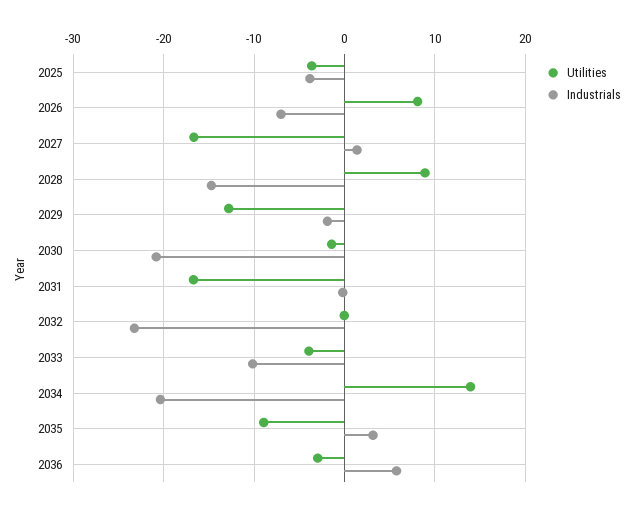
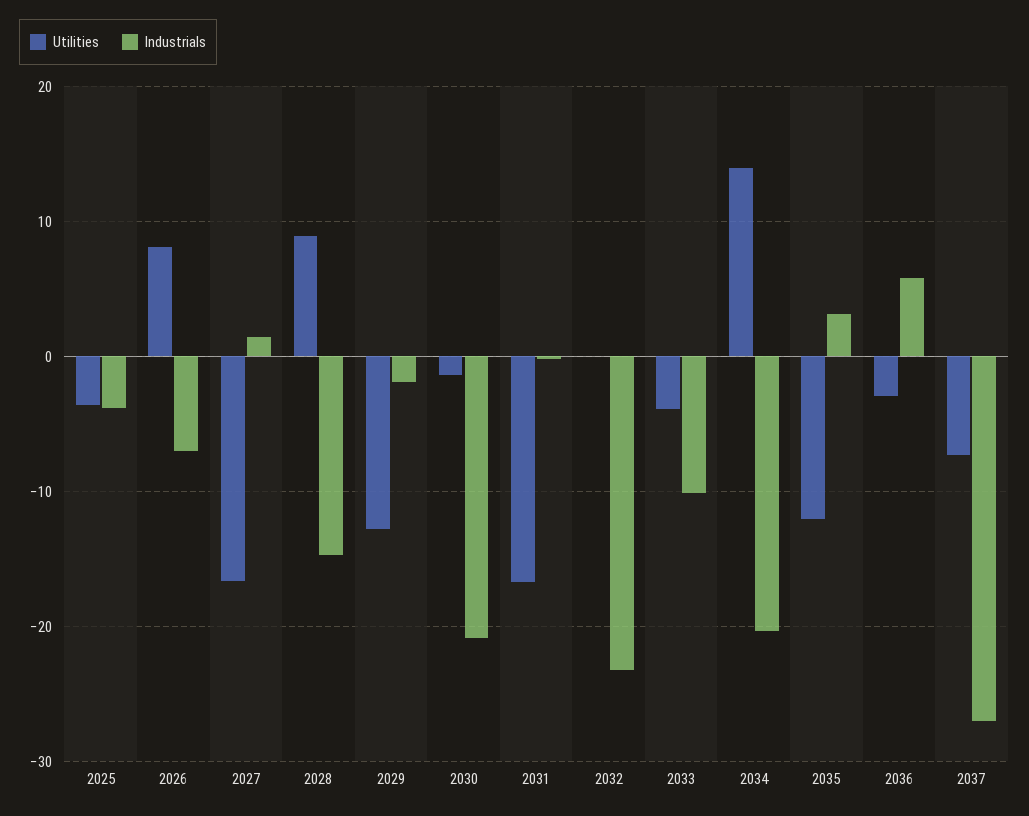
Utilities, 2035: -9 -> -12
Utilities, 2037: none -> -7
Industrials, 2037: none -> -27

